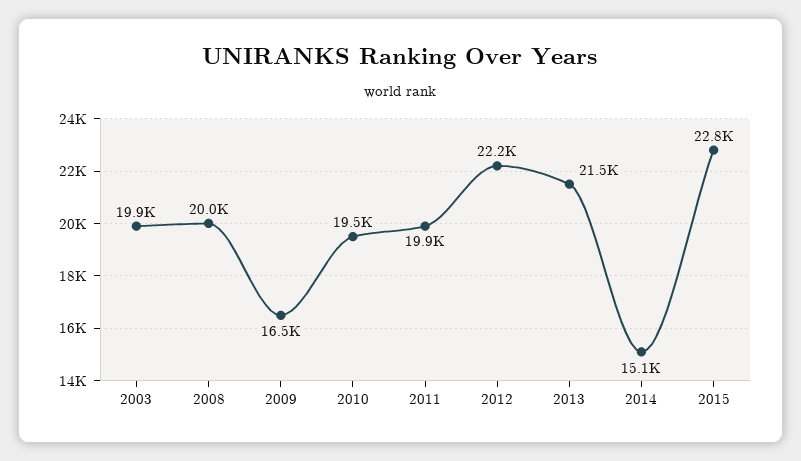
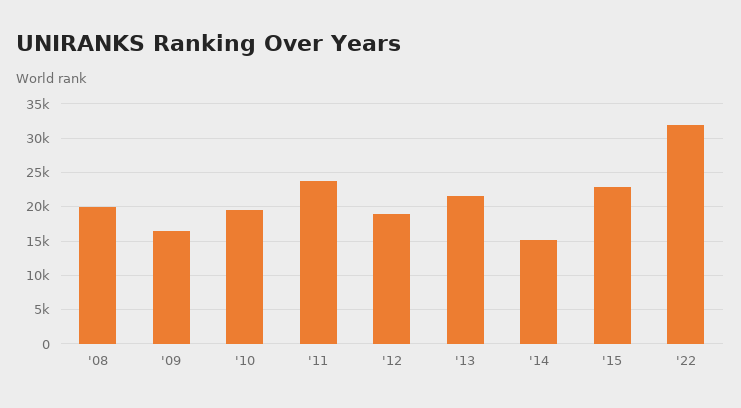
2003: 19900 -> none
2011: 19900 -> 24000
2012: 22200 -> 19000
'22: none -> 32000

